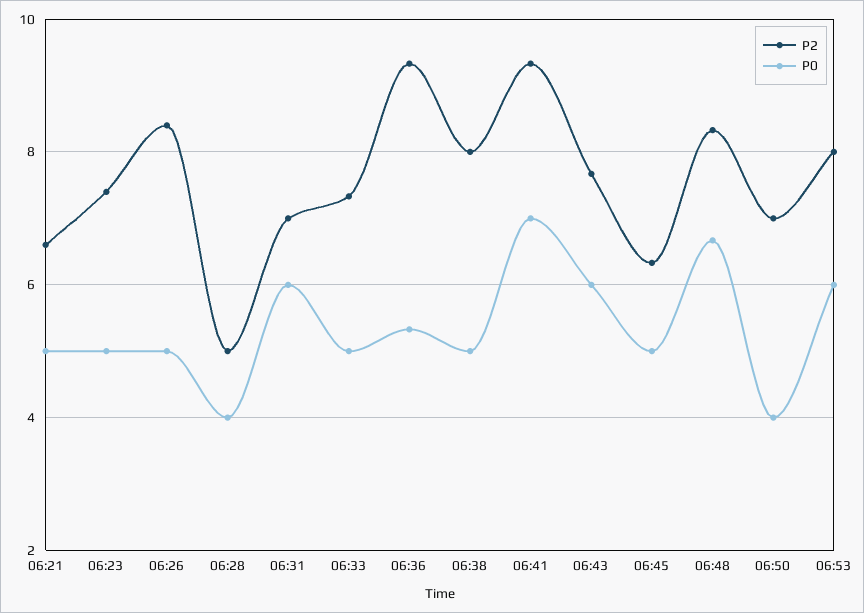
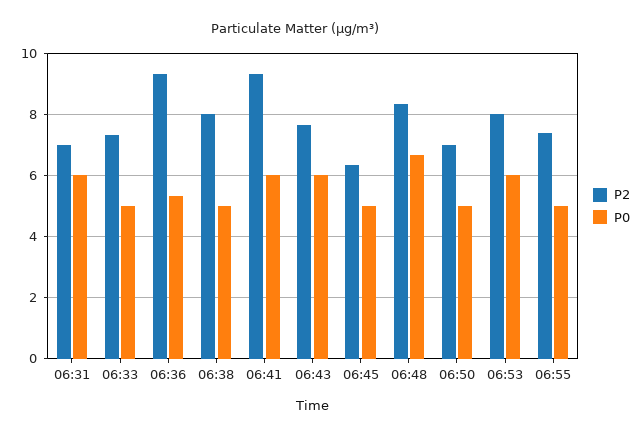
P2, 06:21: 6.6 -> none
P0, 06:21: 5 -> none
P2, 06:23: 7.4 -> none
P0, 06:23: 5 -> none
P2, 06:26: 8.4 -> none
P0, 06:26: 5 -> none
P2, 06:28: 5 -> none
P0, 06:28: 4 -> none
P0, 06:41: 7 -> 6
P0, 06:50: 4 -> 5
P2, 06:55: none -> 7.4
P0, 06:55: none -> 5

